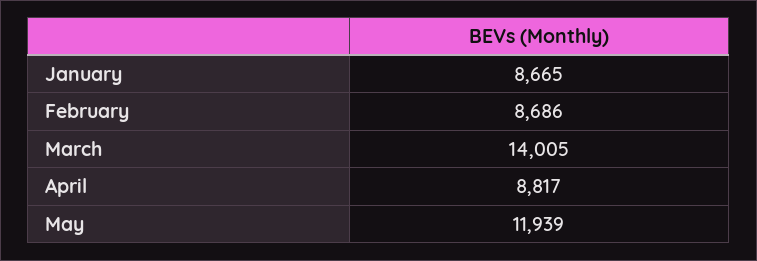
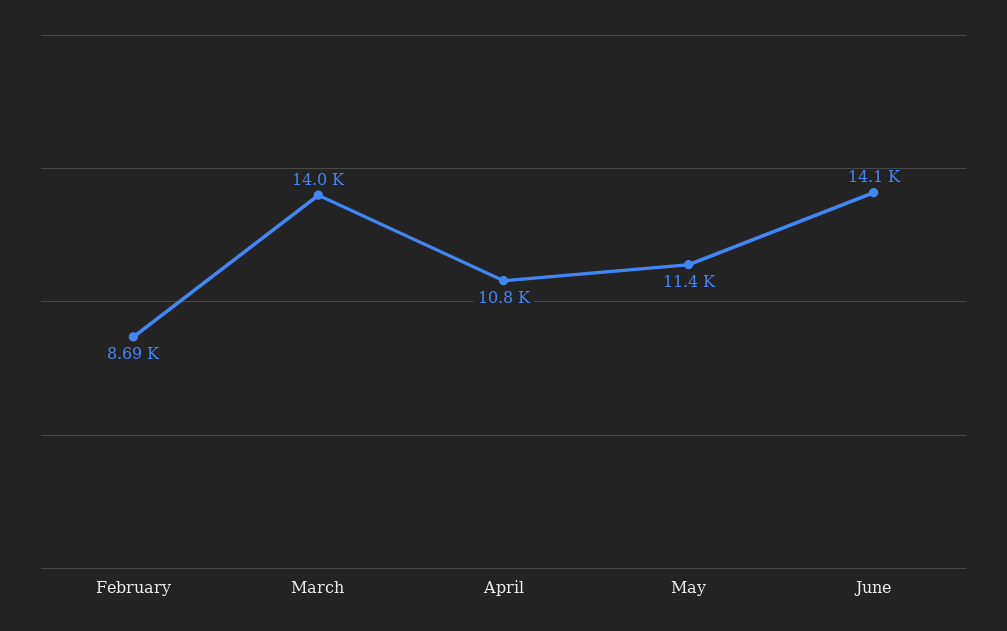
January: 8665 -> none
April: 8817 -> 10800
May: 11939 -> 11400
June: none -> 14100

